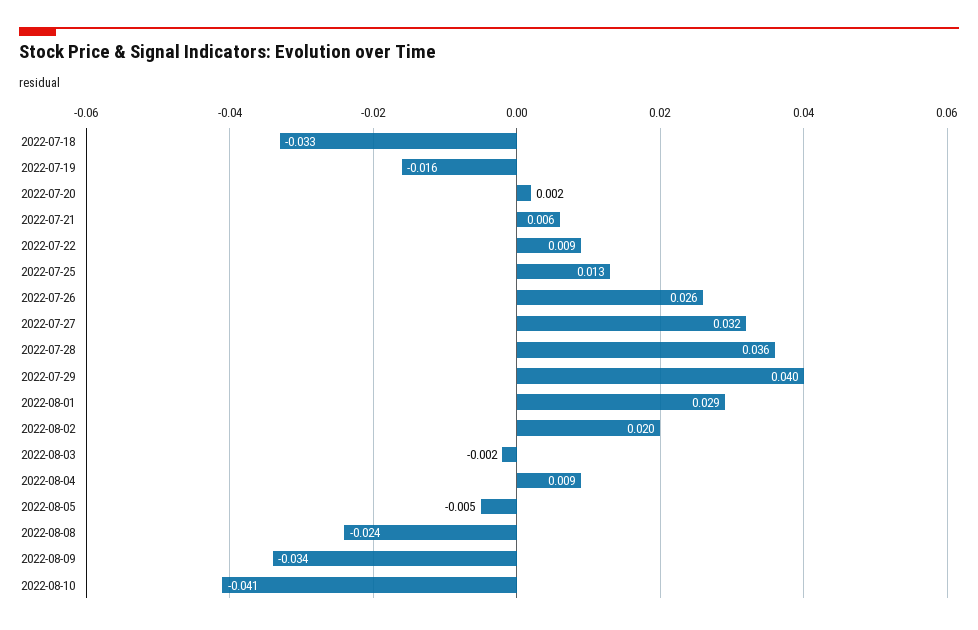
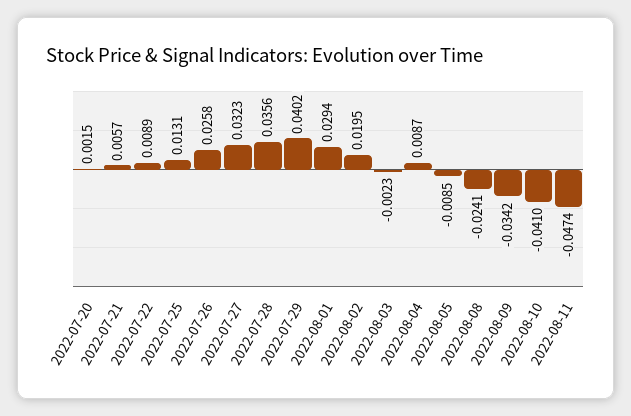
2022-07-18: -0.033 -> none
2022-07-19: -0.016 -> none
2022-08-05: -0.005 -> -0.0085
2022-08-11: none -> -0.0474

